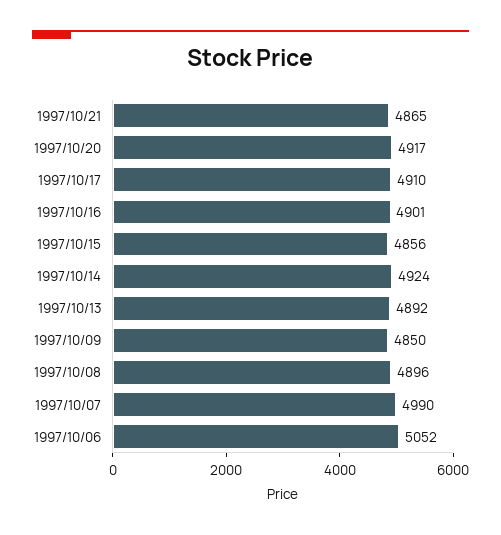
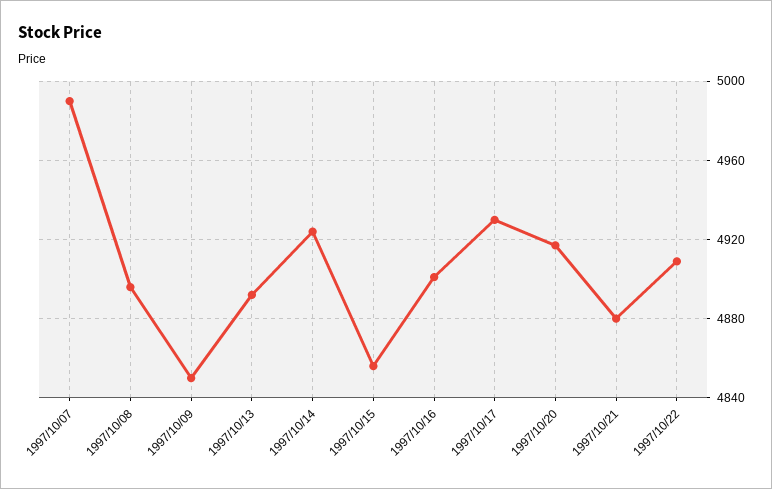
1997/10/21: 4865 -> 4880
1997/10/17: 4910 -> 4930
1997/10/06: 5052 -> none
1997/10/22: none -> 4910

